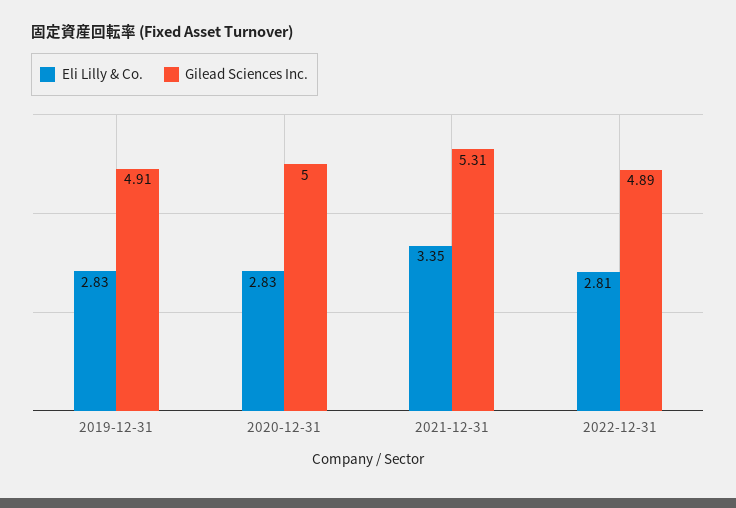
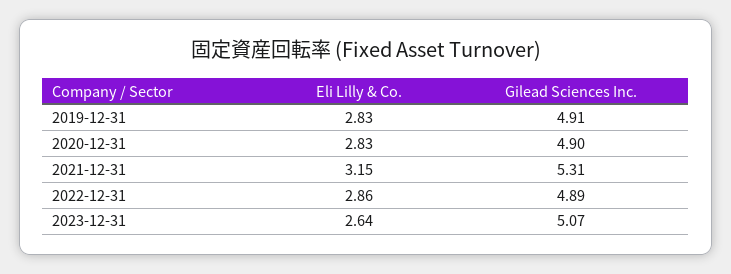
Gilead Sciences Inc., 2020-12-31: 5 -> 4.9
Eli Lilly & Co., 2021-12-31: 3.35 -> 3.15
Eli Lilly & Co., 2022-12-31: 2.81 -> 2.86
Eli Lilly & Co., 2023-12-31: none -> 2.64
Gilead Sciences Inc., 2023-12-31: none -> 5.07

